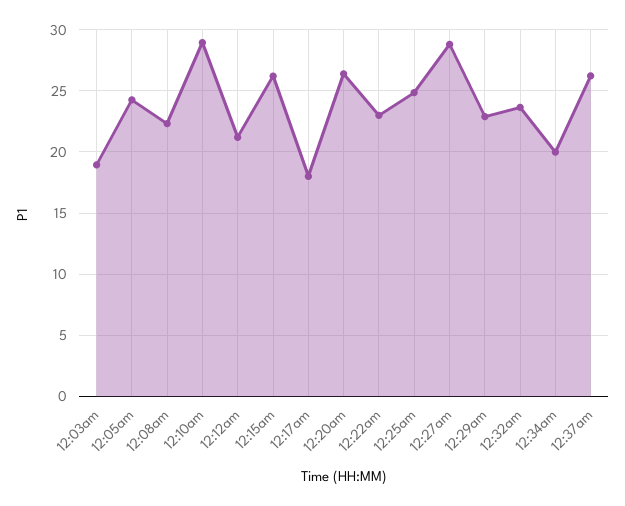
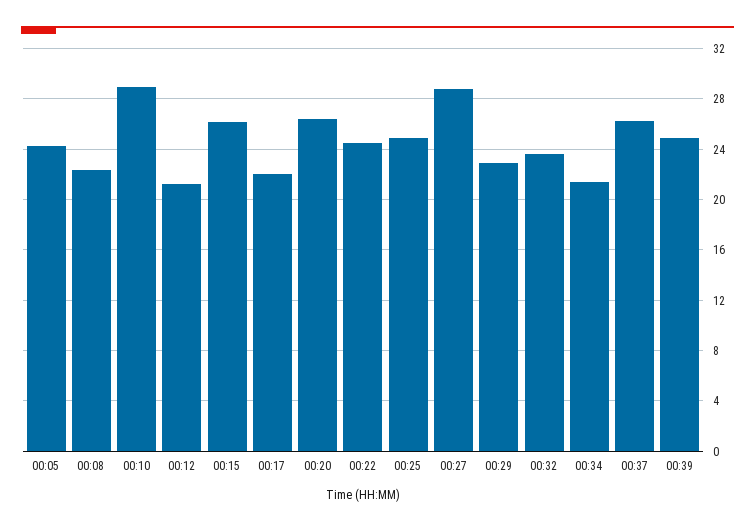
12:03am: 19 -> none
12:17am: 18 -> 22
12:22am: 23 -> 24.5
12:34am: 20 -> 21.5
00:39: none -> 25

